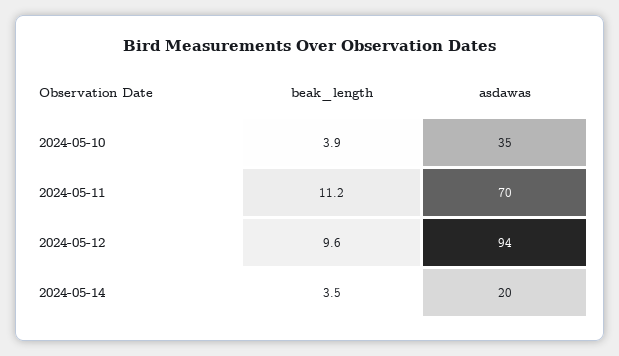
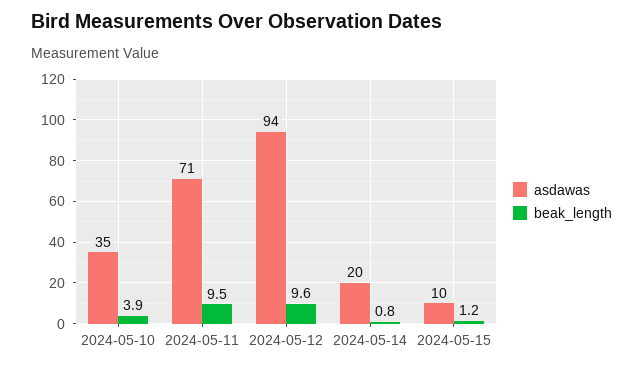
beak_length, 2024-05-11: 11.2 -> 9.5
asdawas, 2024-05-11: 70 -> 71
beak_length, 2024-05-14: 3.5 -> 0.8
asdawas, 2024-05-15: none -> 10
beak_length, 2024-05-15: none -> 1.2

